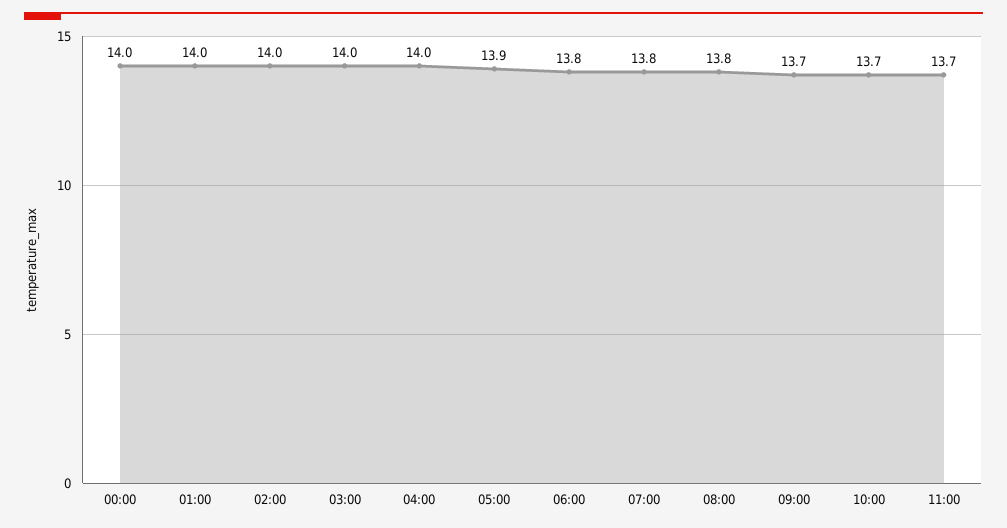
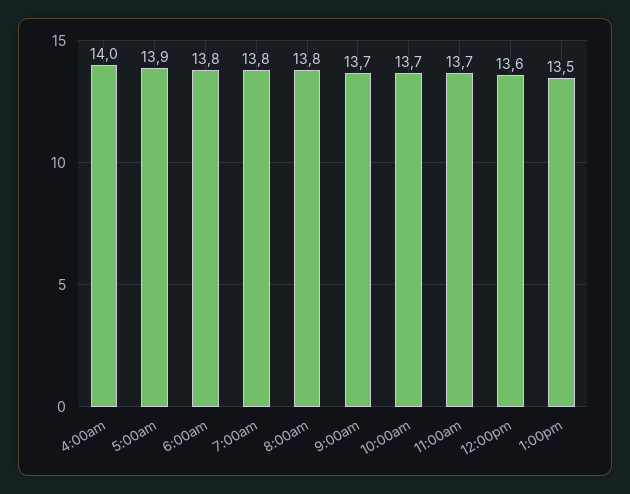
00:00: 14 -> none
01:00: 14 -> none
02:00: 14 -> none
03:00: 14 -> none
12:00pm: none -> 13.6
1:00pm: none -> 13.5

